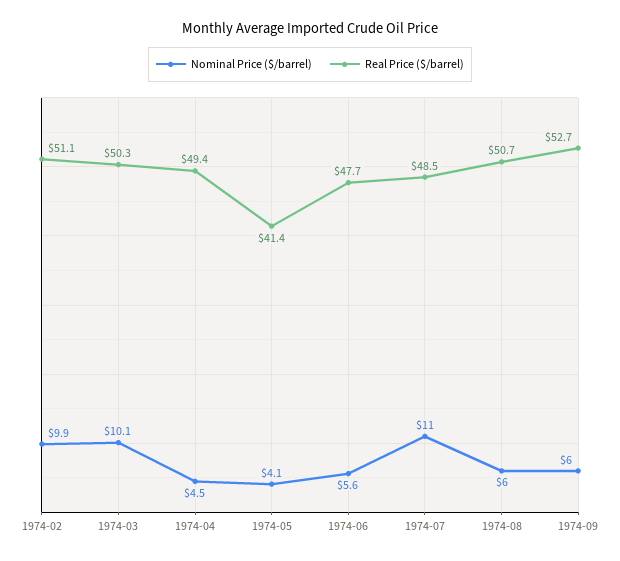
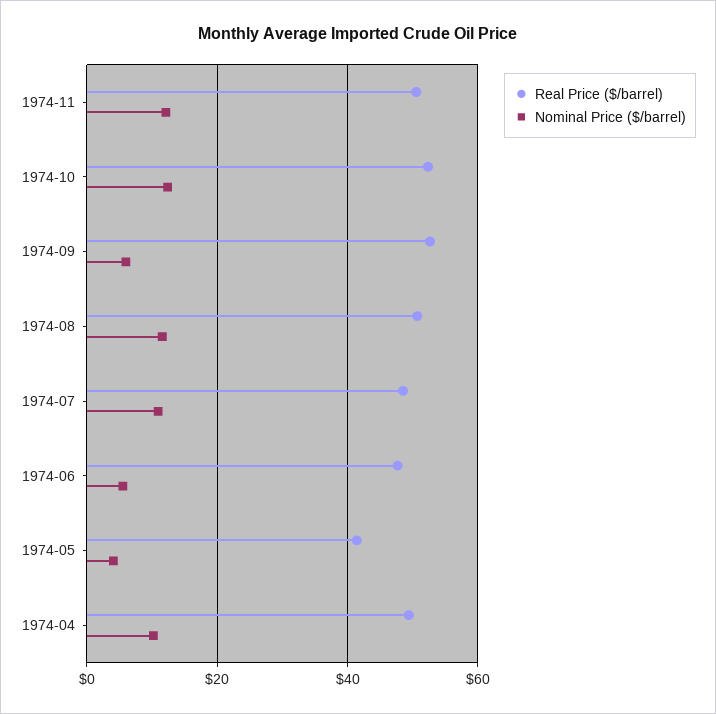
Nominal Price ($/barrel), 1974-02: 9.9 -> none
Real Price ($/barrel), 1974-02: 51.1 -> none
Nominal Price ($/barrel), 1974-03: 10.1 -> none
Real Price ($/barrel), 1974-03: 50.3 -> none
Nominal Price ($/barrel), 1974-04: 4.5 -> 10
Nominal Price ($/barrel), 1974-08: 6 -> 12
Real Price ($/barrel), 1974-11: none -> 50
Nominal Price ($/barrel), 1974-11: none -> 12
Real Price ($/barrel), 1974-10: none -> 52
Nominal Price ($/barrel), 1974-10: none -> 12

